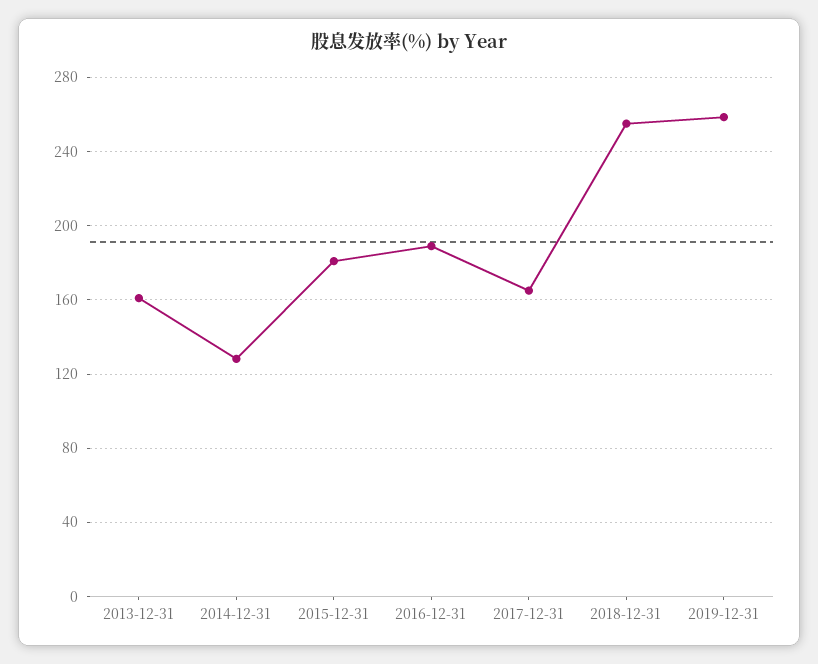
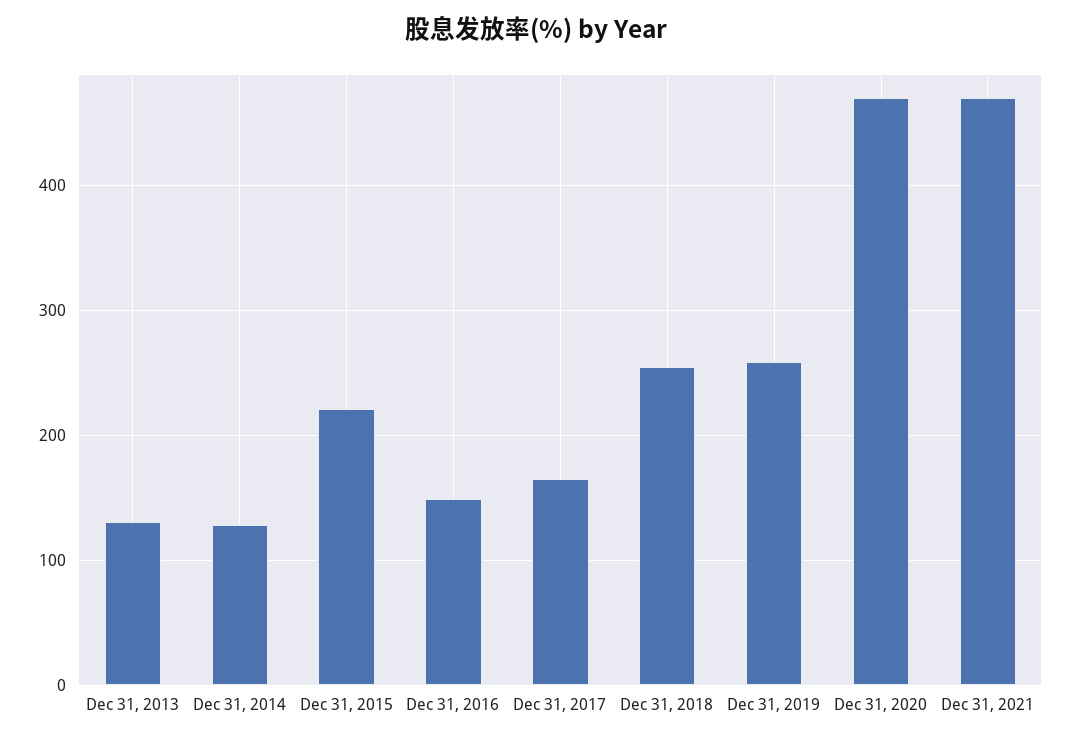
2013-12-31: 160 -> 130
2015-12-31: 180 -> 220
2016-12-31: 190 -> 150
Dec 31, 2020: none -> 470
Dec 31, 2021: none -> 470

